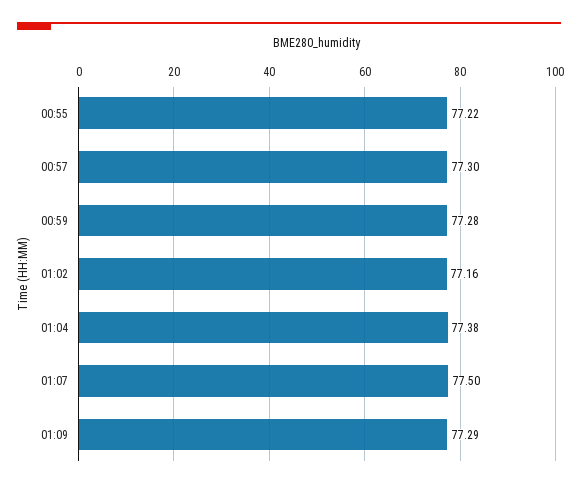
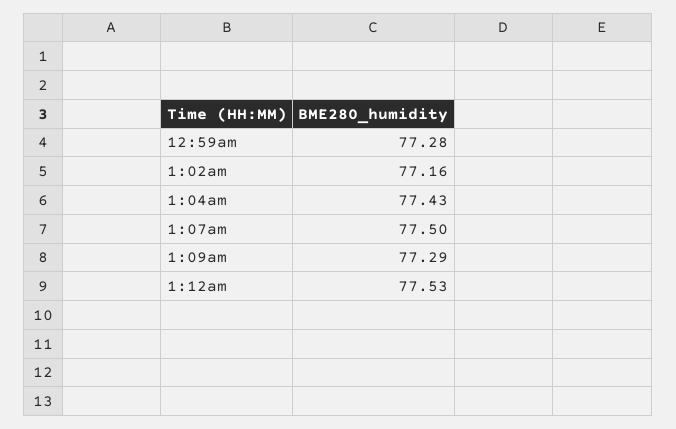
00:55: 77.22 -> none
00:57: 77.3 -> none
01:04: 77.38 -> 77.43
1:12am: none -> 77.53

